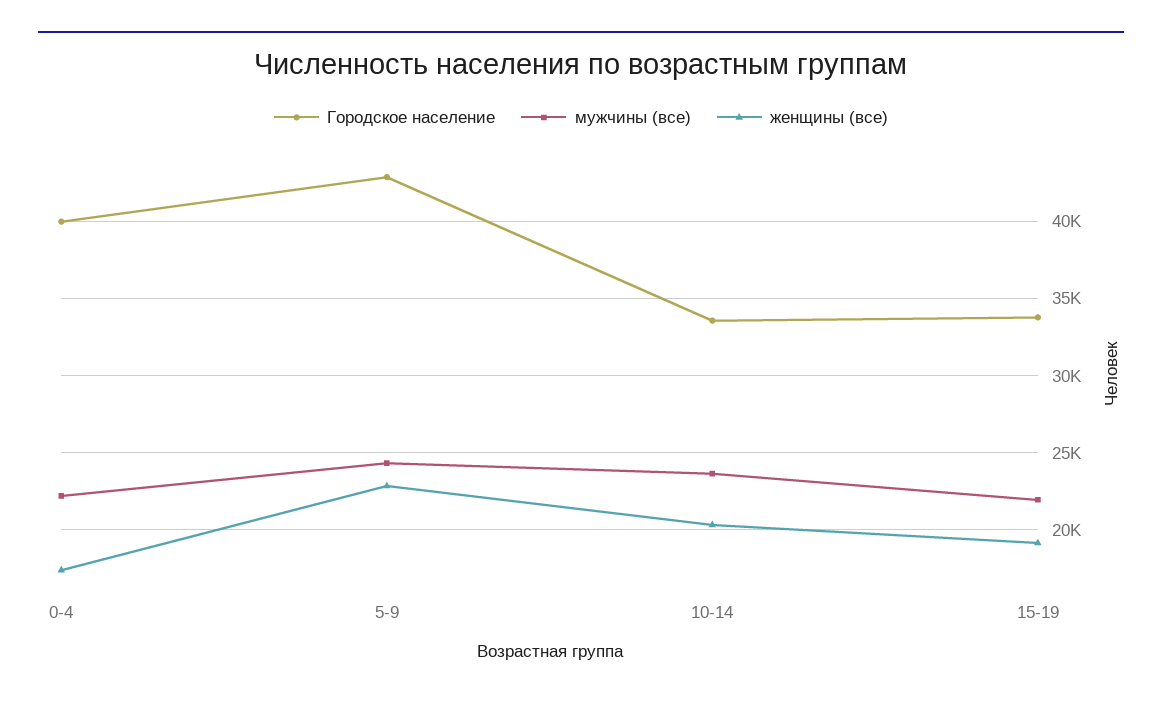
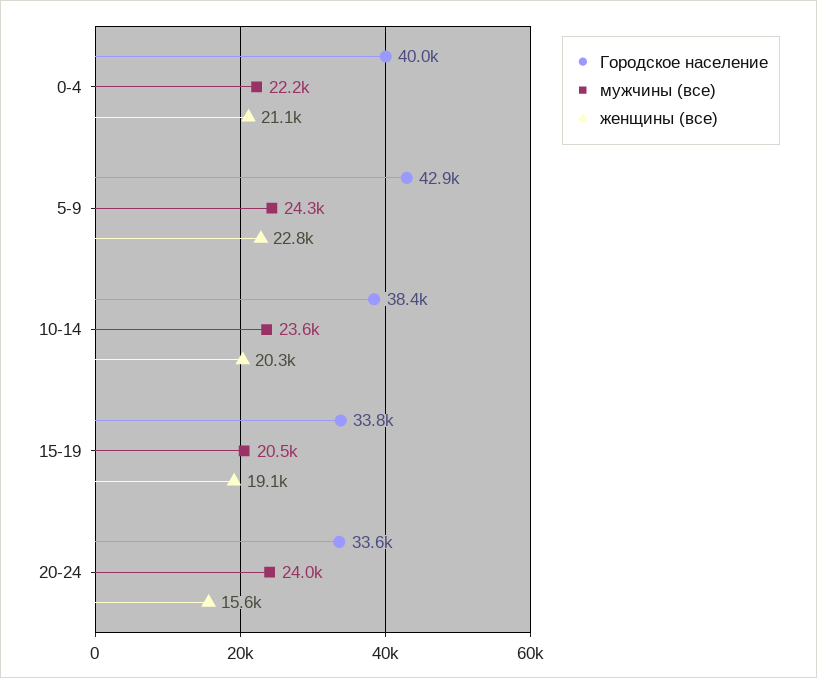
женщины (все), 0-4: 17500 -> 21100
Городское население, 10-14: 33500 -> 38400
мужчины (все), 15-19: 22000 -> 20500
Городское население, 20-24: none -> 33600
мужчины (все), 20-24: none -> 24000
женщины (все), 20-24: none -> 15600

